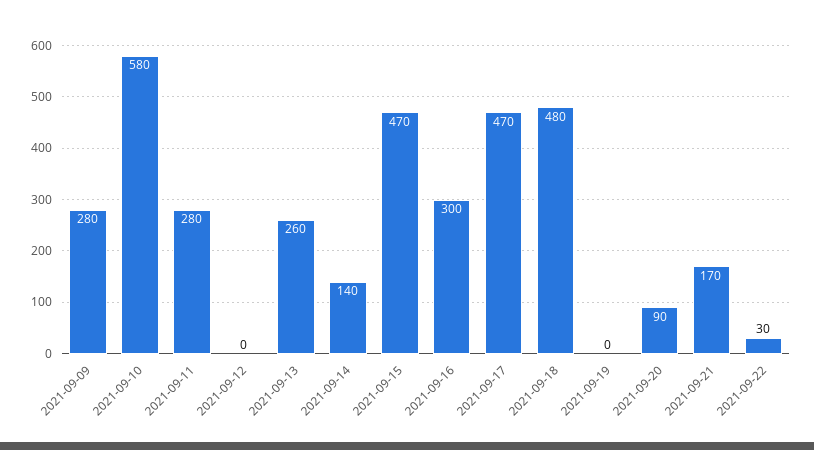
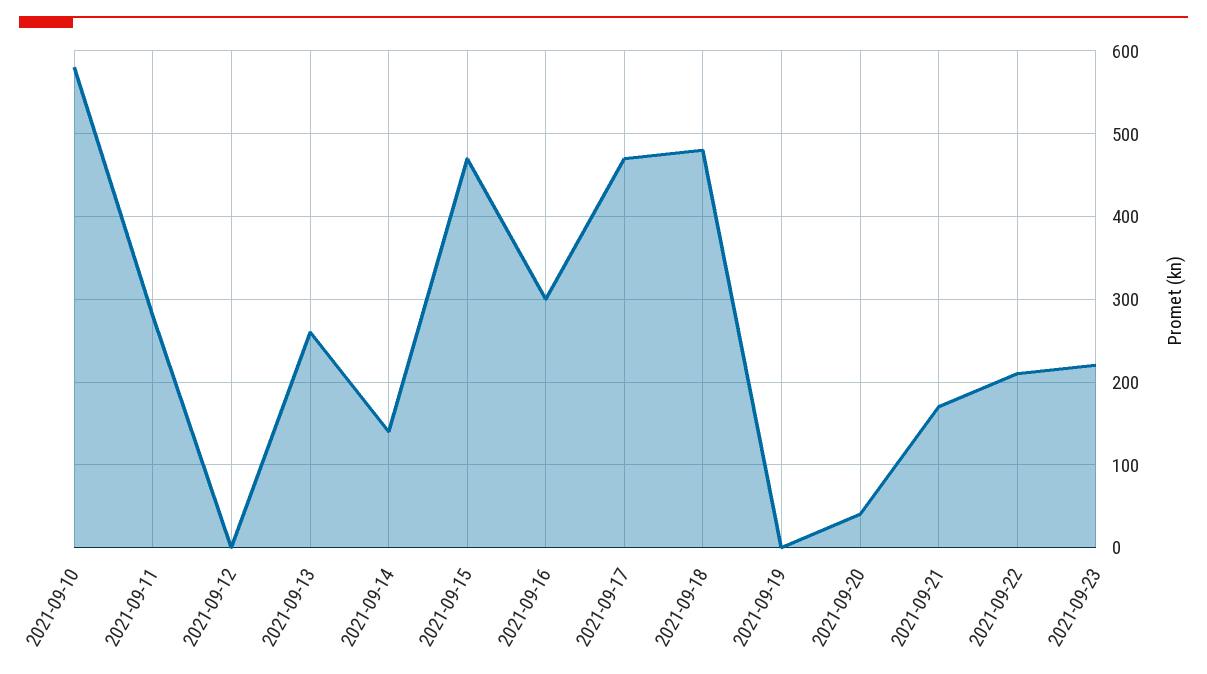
2021-09-09: 280 -> none
2021-09-20: 90 -> 40
2021-09-22: 30 -> 210
2021-09-23: none -> 220

